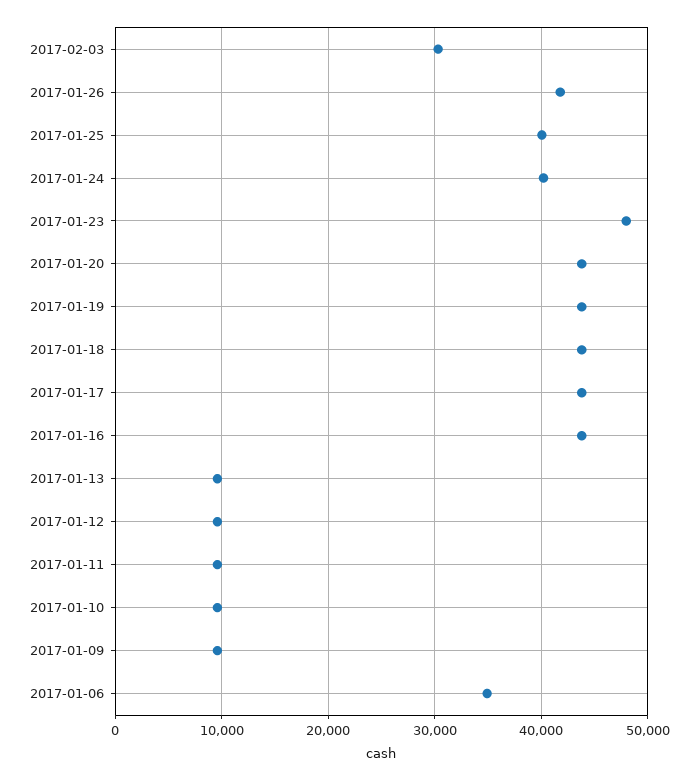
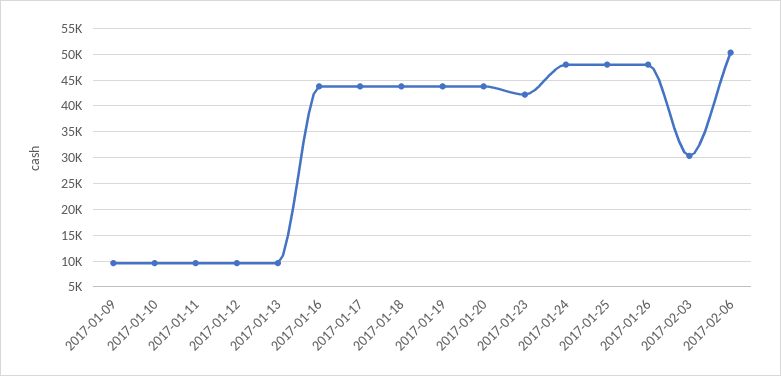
2017-01-26: 42000 -> 47500
2017-01-25: 40000 -> 47500
2017-01-24: 40000 -> 47500
2017-01-23: 48000 -> 42500
2017-01-06: 35000 -> none
2017-02-06: none -> 50000

